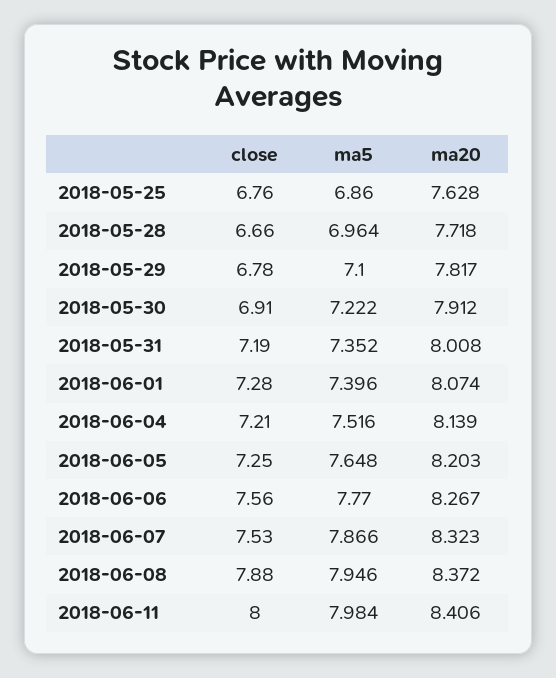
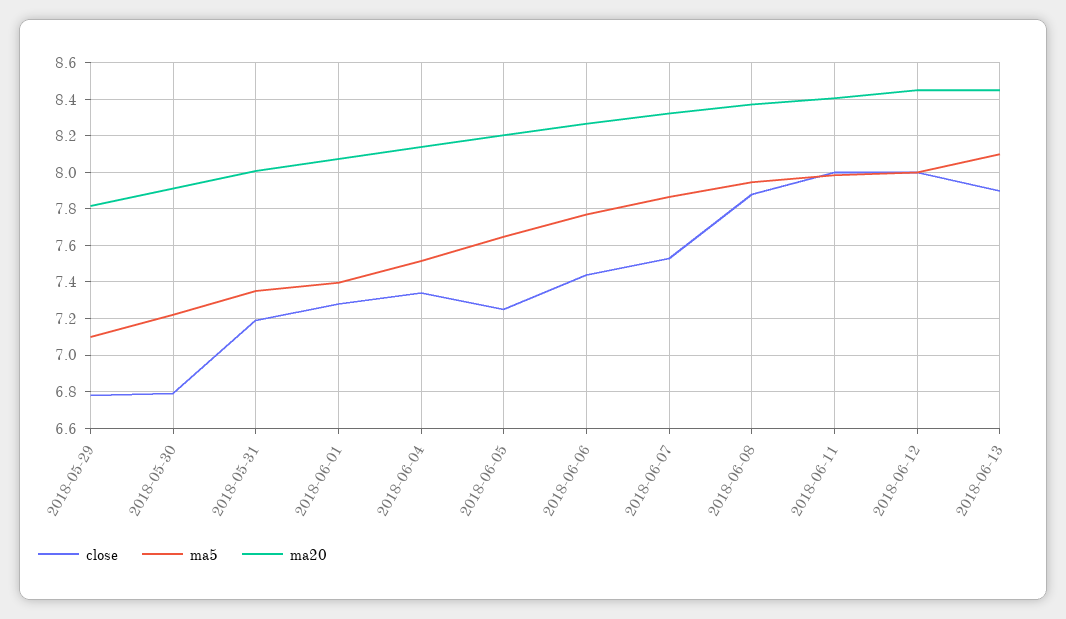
close, 2018-05-25: 6.76 -> none
ma5, 2018-05-25: 6.86 -> none
ma20, 2018-05-25: 7.628 -> none
close, 2018-05-28: 6.66 -> none
ma5, 2018-05-28: 6.964 -> none
ma20, 2018-05-28: 7.718 -> none
close, 2018-05-30: 6.91 -> 6.8
close, 2018-06-04: 7.21 -> 7.35
close, 2018-06-06: 7.56 -> 7.45
close, 2018-06-12: none -> 8
ma5, 2018-06-12: none -> 8
ma20, 2018-06-12: none -> 8.45
close, 2018-06-13: none -> 7.9
ma5, 2018-06-13: none -> 8.1
ma20, 2018-06-13: none -> 8.45

